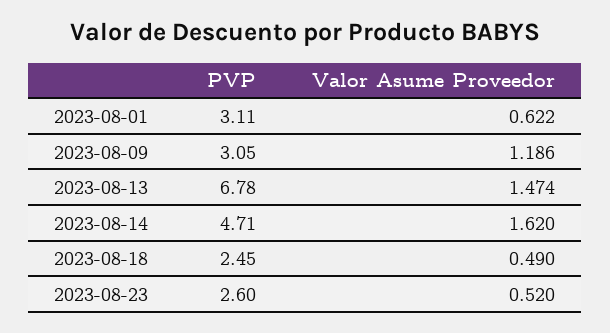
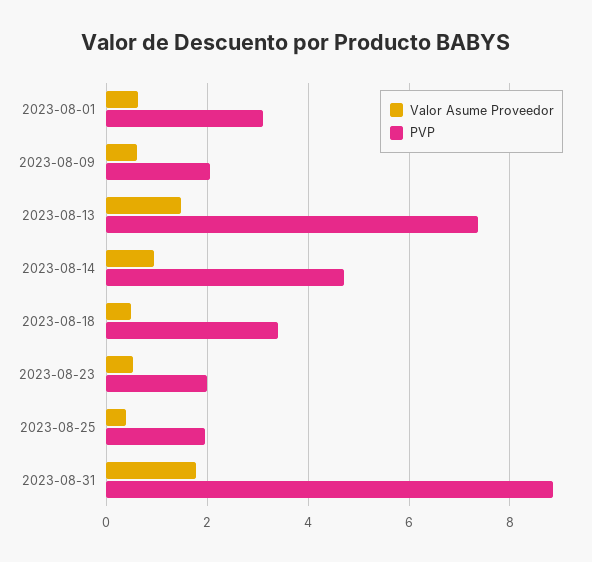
PVP, 2023-08-09: 3.05 -> 2
Valor Asume Proveedor, 2023-08-09: 1.186 -> 0.6
PVP, 2023-08-13: 6.78 -> 7.4
Valor Asume Proveedor, 2023-08-14: 1.62 -> 1
PVP, 2023-08-18: 2.45 -> 3.4
PVP, 2023-08-23: 2.6 -> 2
Valor Asume Proveedor, 2023-08-25: none -> 0.4
PVP, 2023-08-25: none -> 2
Valor Asume Proveedor, 2023-08-31: none -> 1.8
PVP, 2023-08-31: none -> 8.8

